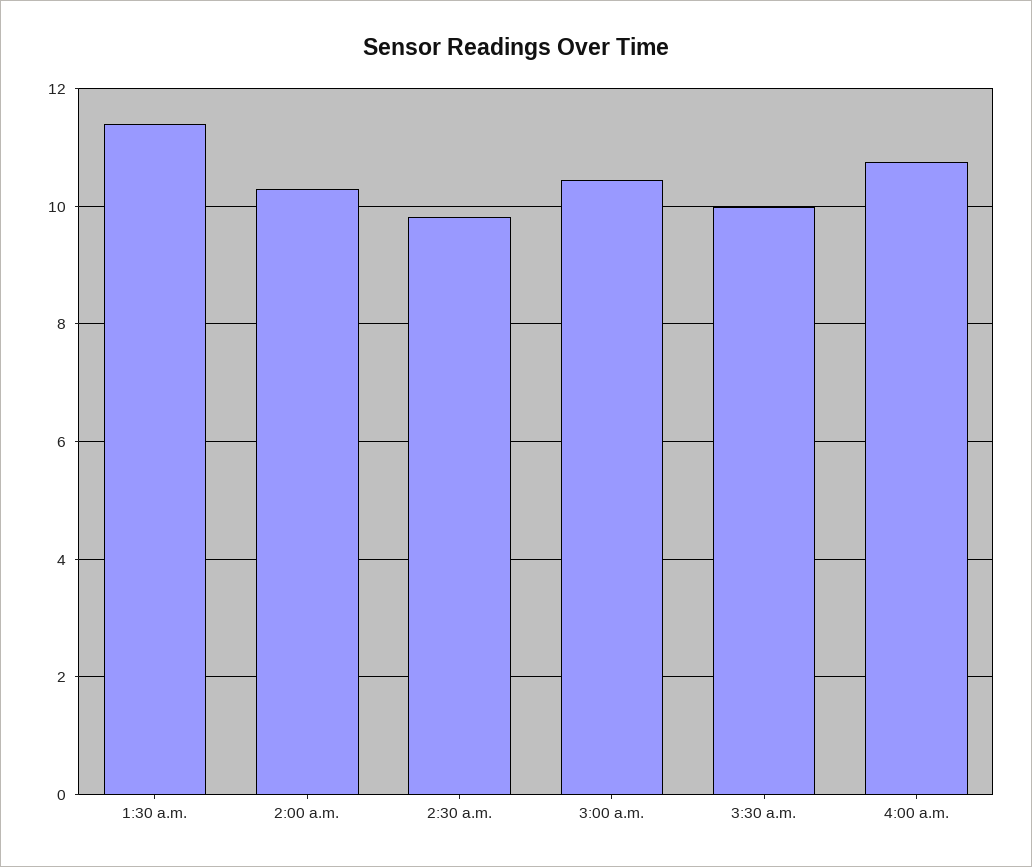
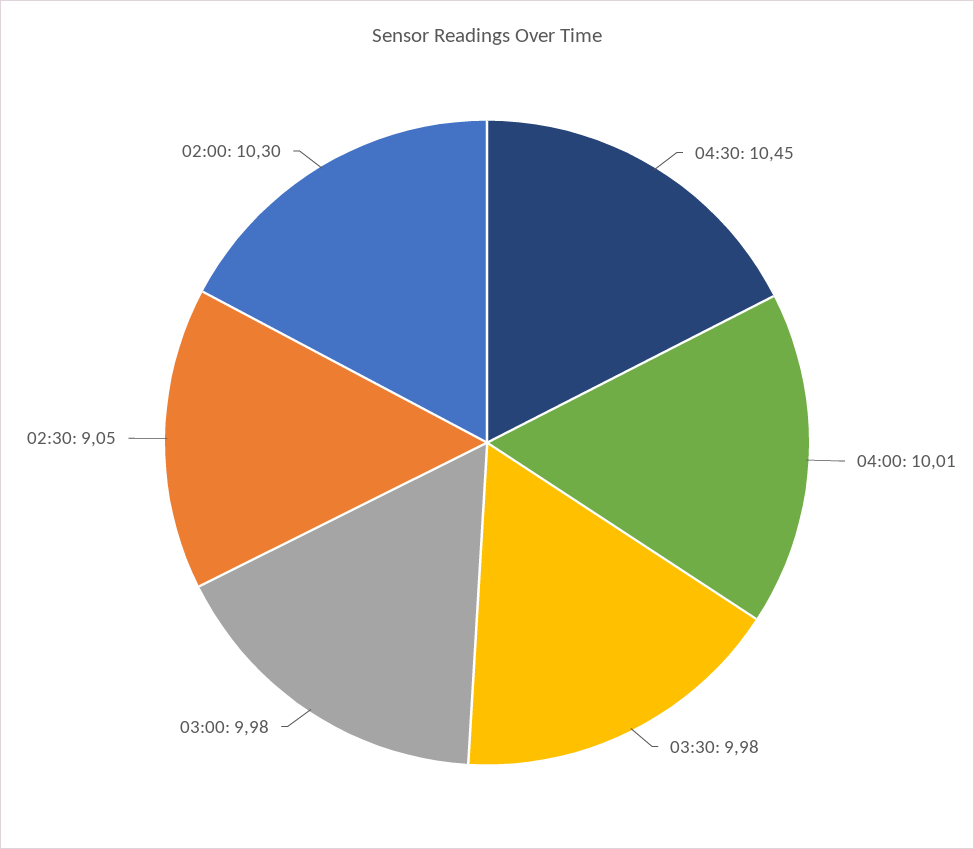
1:30 a.m.: 11.4 -> none
2:30 a.m.: 9.8 -> 9.05
3:00 a.m.: 10.4 -> 9.98
4:00 a.m.: 10.8 -> 10.01
04:30: none -> 10.45

